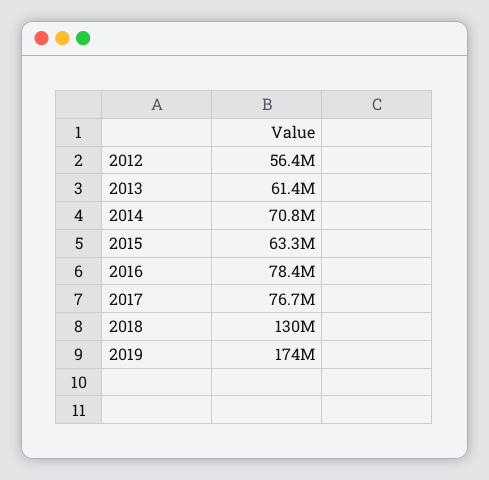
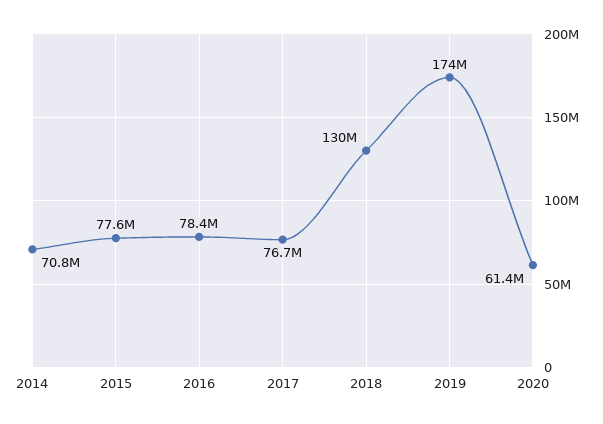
2012: 56400000 -> none
2013: 61400000 -> none
2015: 63300000 -> 77600000
2020: none -> 61400000

